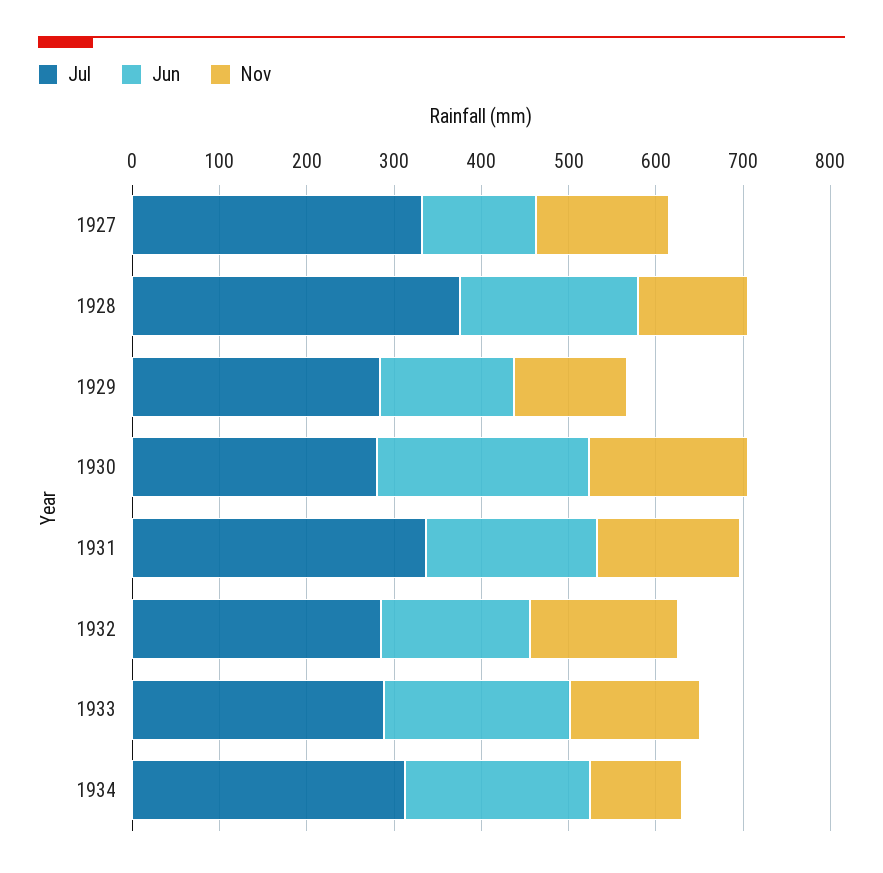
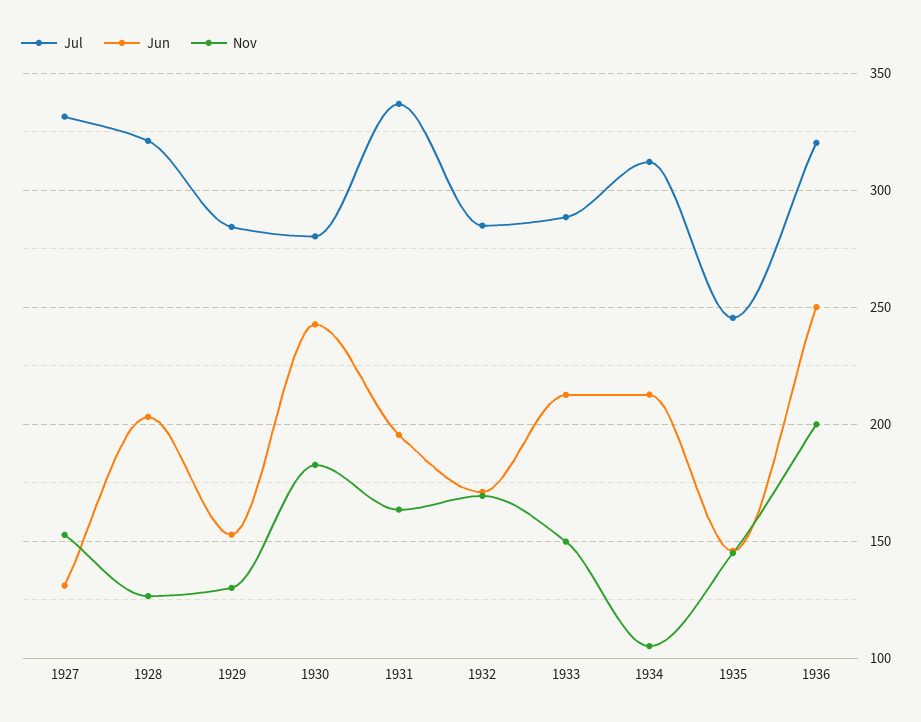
Jul, 1928: 380 -> 320
Jul, 1935: none -> 245
Jun, 1935: none -> 145
Nov, 1935: none -> 145
Jul, 1936: none -> 320
Jun, 1936: none -> 250
Nov, 1936: none -> 200

